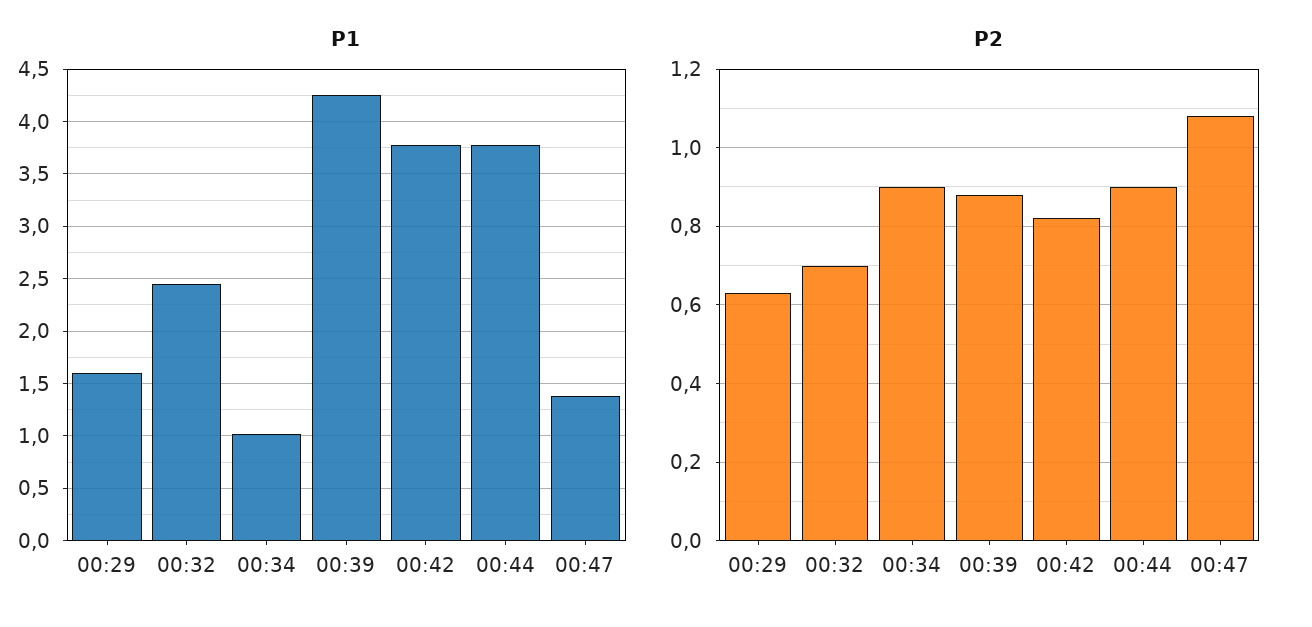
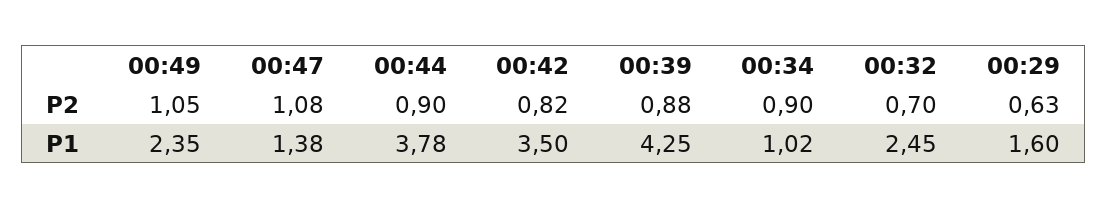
P1, 00:42: 3.8 -> 3.5
P2, 00:49: none -> 1.05
P1, 00:49: none -> 2.35

